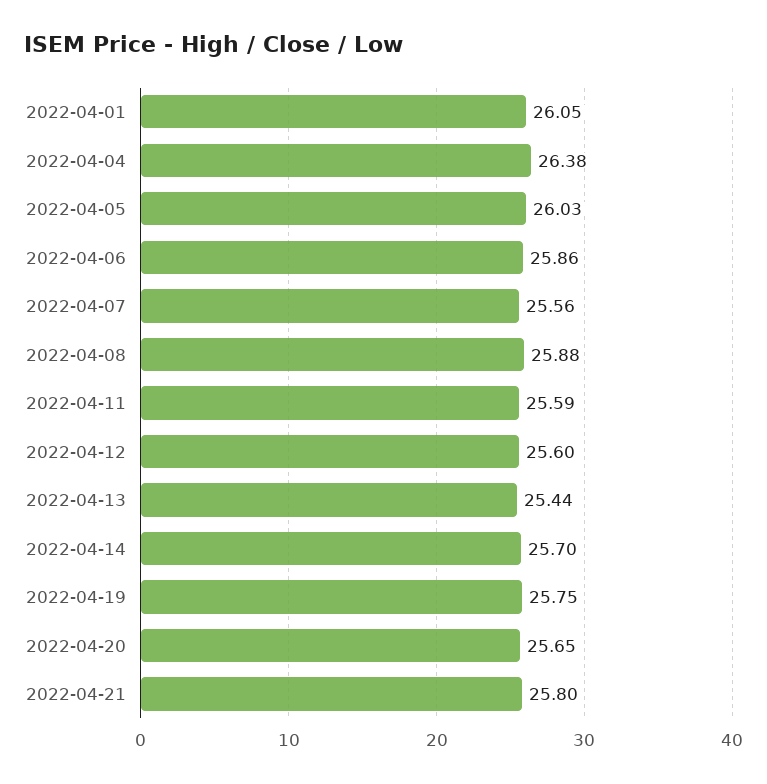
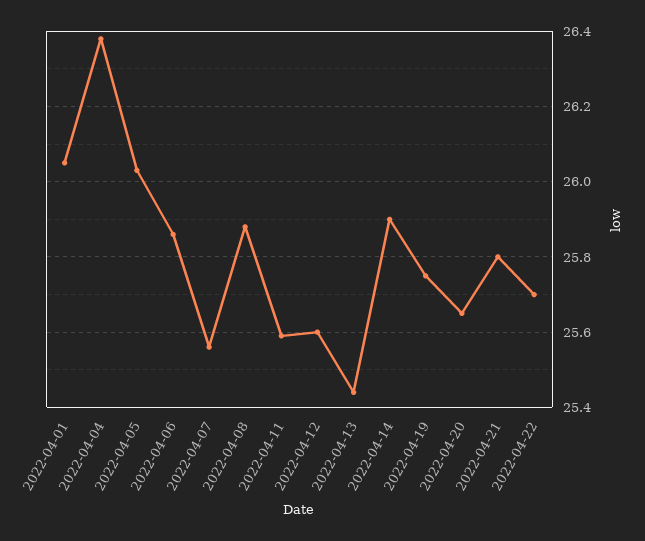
2022-04-14: 25.7 -> 25.9
2022-04-22: none -> 25.7

